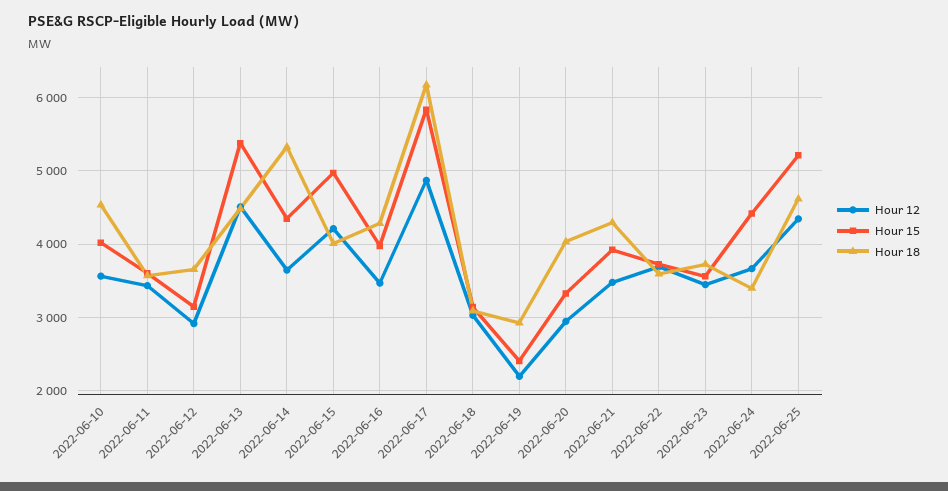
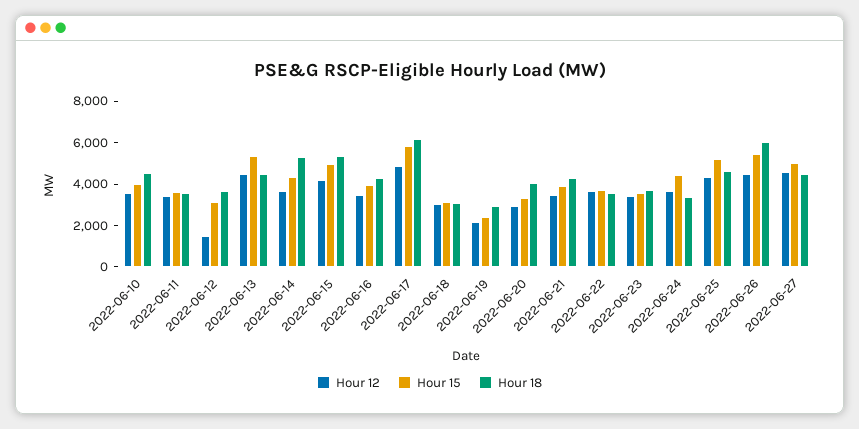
Hour 12, 2022-06-12: 2900 -> 1500
Hour 18, 2022-06-15: 4000 -> 5500
Hour 12, 2022-06-26: none -> 4500
Hour 15, 2022-06-26: none -> 5500
Hour 18, 2022-06-26: none -> 6000
Hour 12, 2022-06-27: none -> 4500
Hour 15, 2022-06-27: none -> 5000
Hour 18, 2022-06-27: none -> 4500

